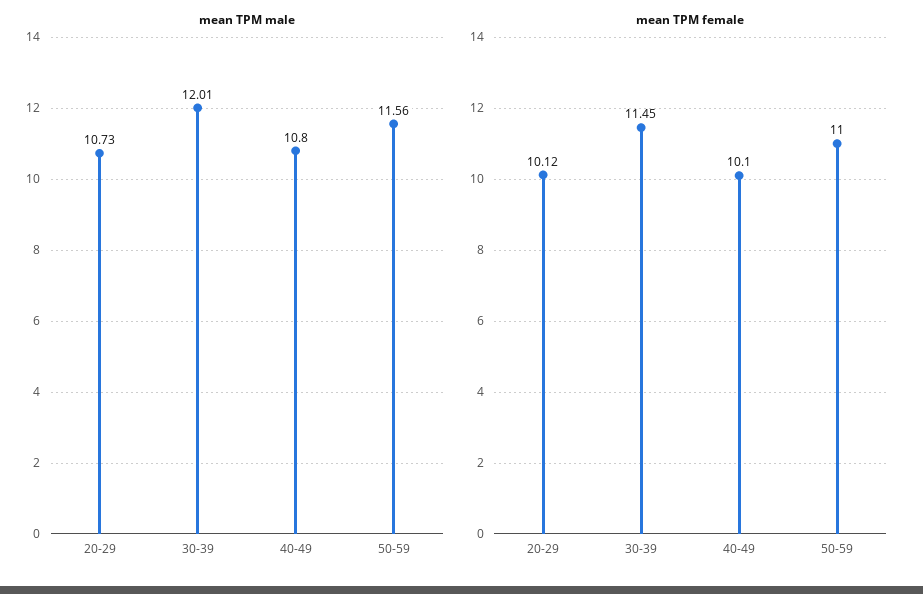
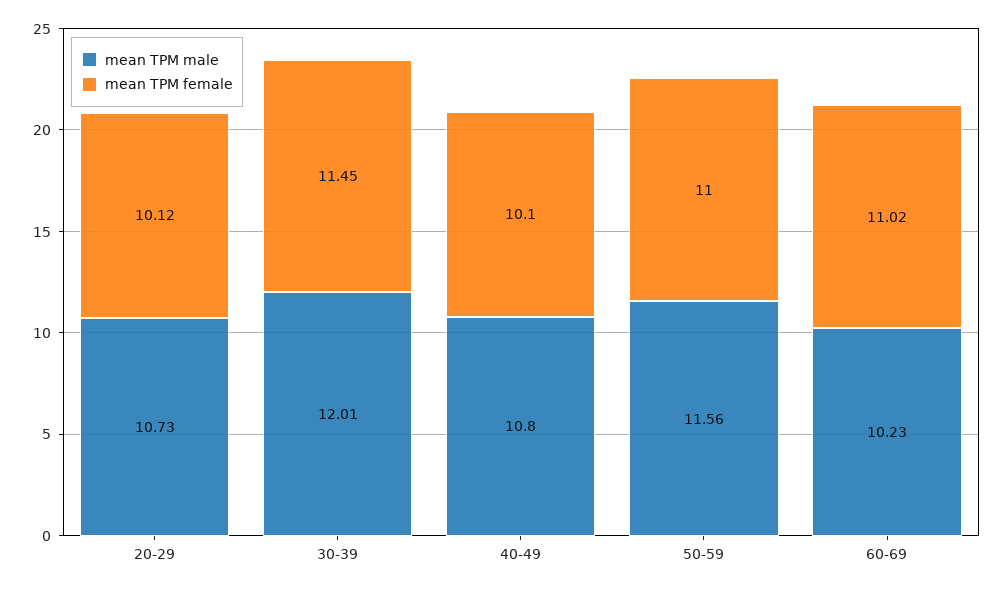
mean TPM male, 60-69: none -> 10.23
mean TPM female, 60-69: none -> 11.02

